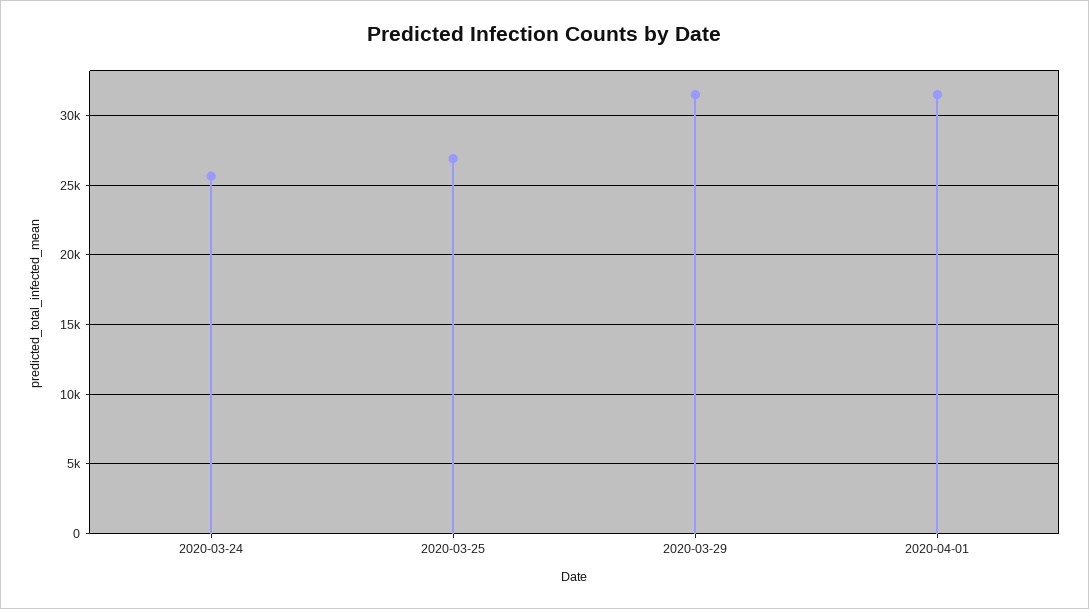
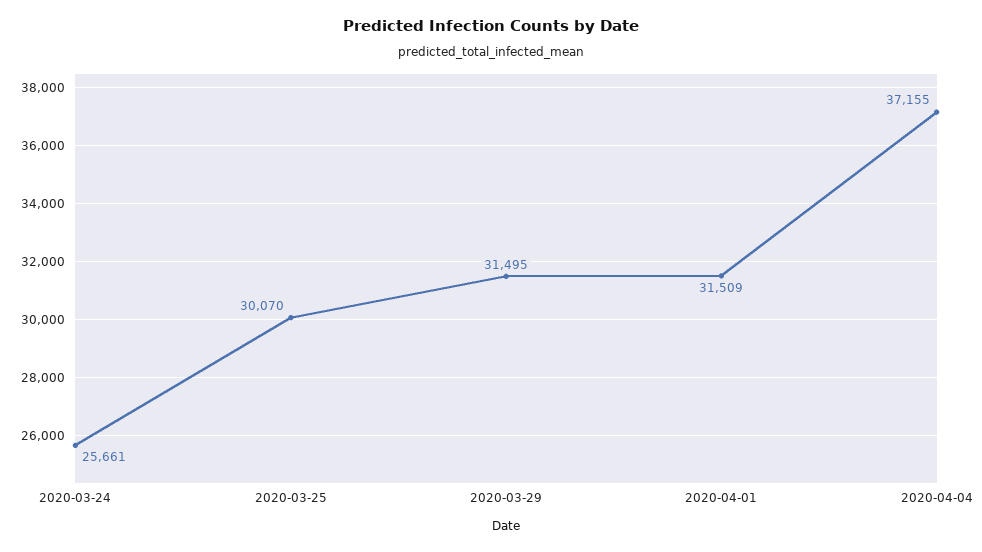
2020-03-25: 27000 -> 30070
2020-04-04: none -> 37155

